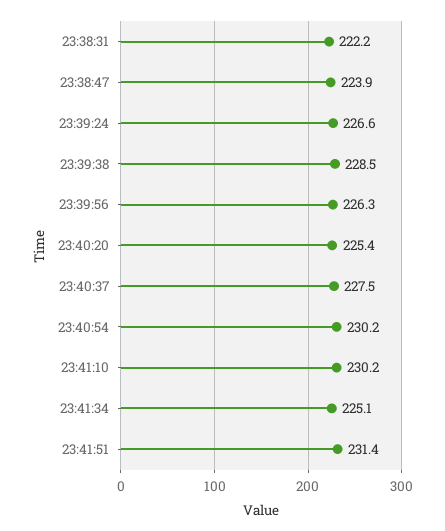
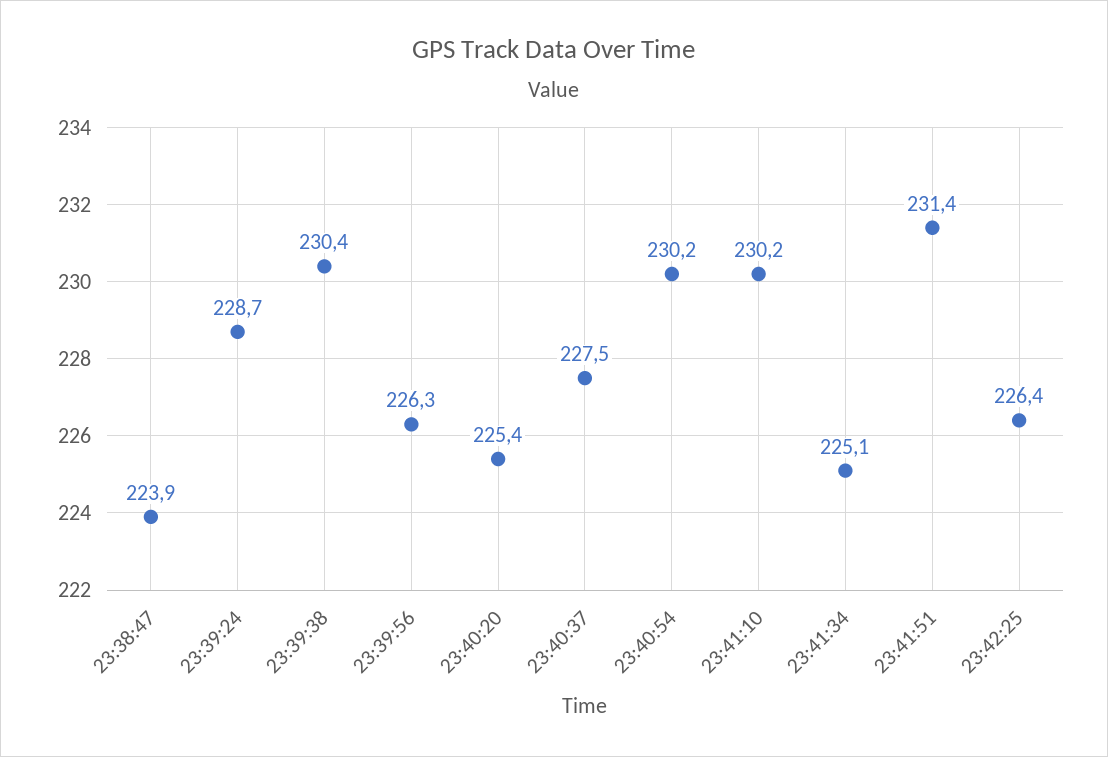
23:38:31: 222.2 -> none
23:39:24: 226.6 -> 228.7
23:39:38: 228.5 -> 230.4
23:42:25: none -> 226.4

